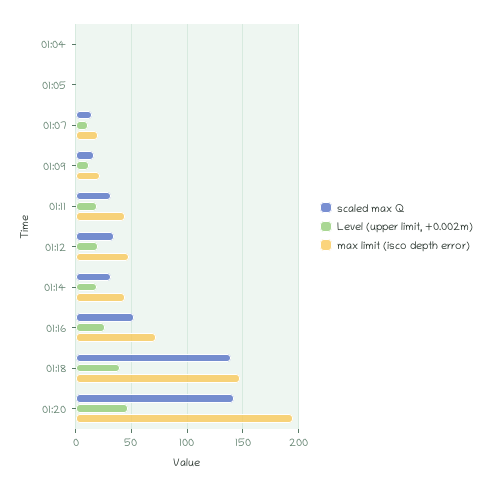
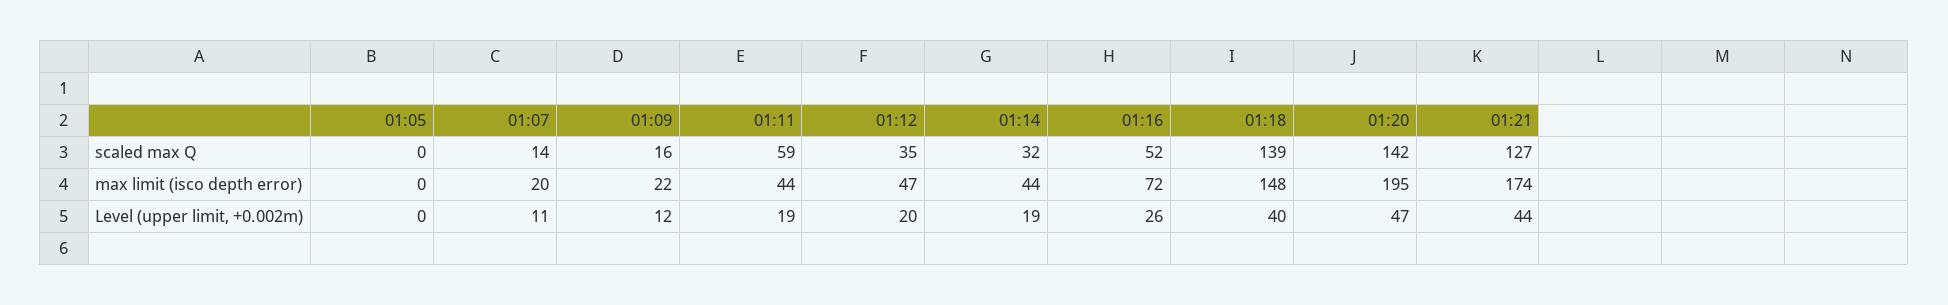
scaled max Q, 01:04: 0 -> none
Level (upper limit, +0.002m), 01:04: 0 -> none
max limit (isco depth error), 01:04: 0 -> none
scaled max Q, 01:11: 30 -> 59
scaled max Q, 01:21: none -> 127
max limit (isco depth error), 01:21: none -> 174
Level (upper limit, +0.002m), 01:21: none -> 44

